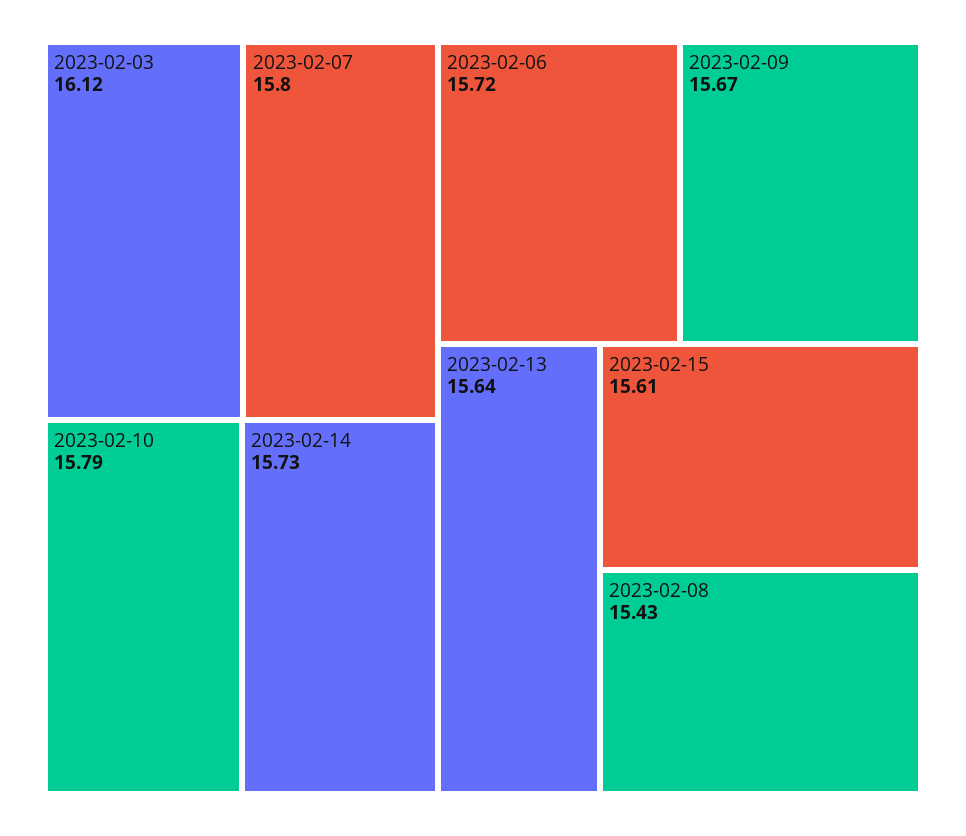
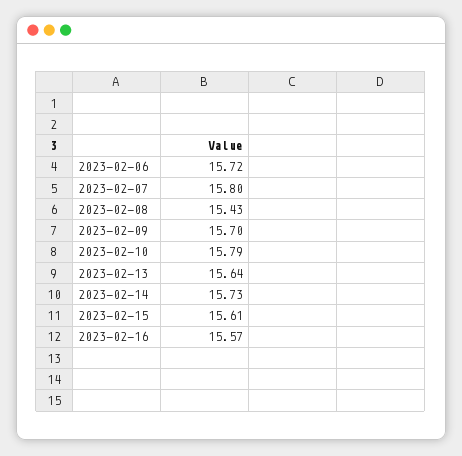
2023-02-03: 16.12 -> none
2023-02-09: 15.67 -> 15.7
2023-02-16: none -> 15.57

